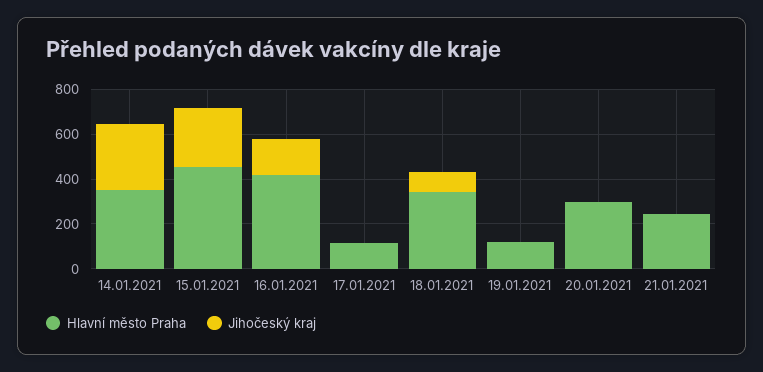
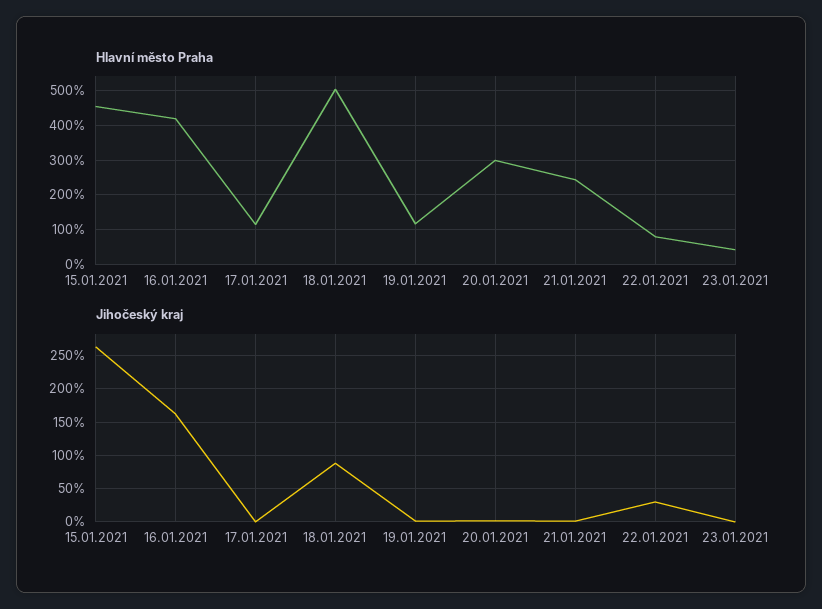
Hlavní město Praha, 14.01.2021: 350 -> none
Jihočeský kraj, 14.01.2021: 300 -> none
Hlavní město Praha, 18.01.2021: 350 -> 500
Hlavní město Praha, 22.01.2021: none -> 80
Hlavní město Praha, 23.01.2021: none -> 40
Jihočeský kraj, 22.01.2021: none -> 30
Jihočeský kraj, 23.01.2021: none -> 0

